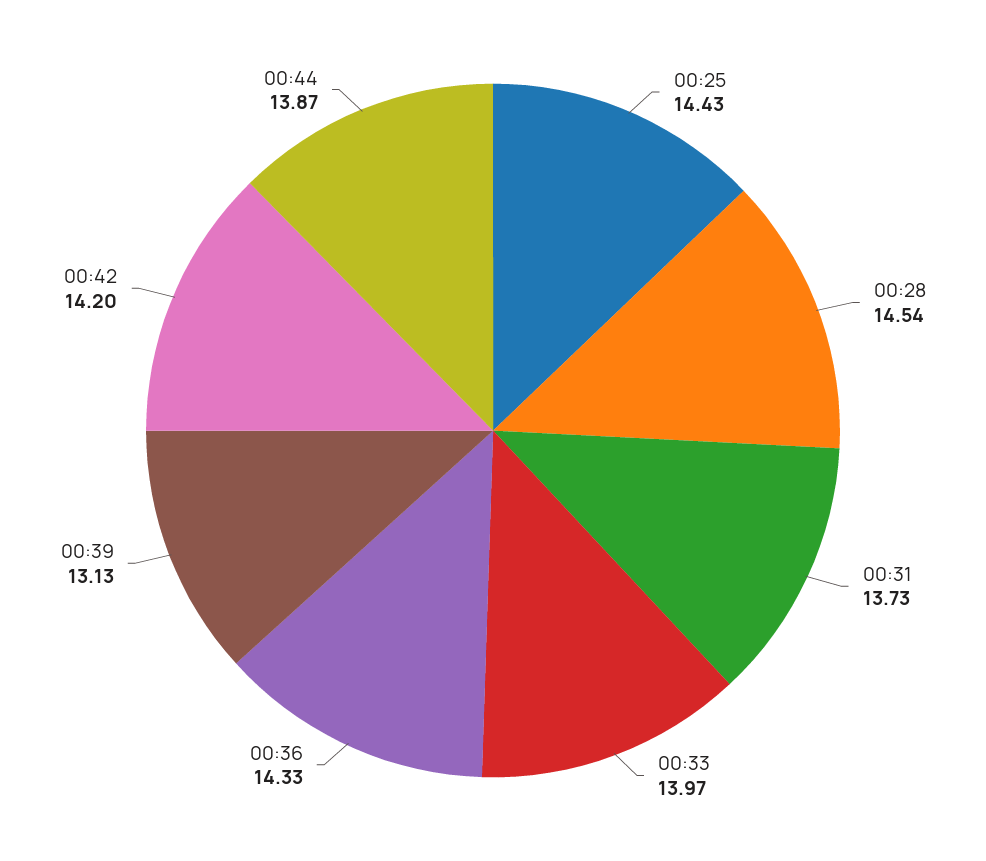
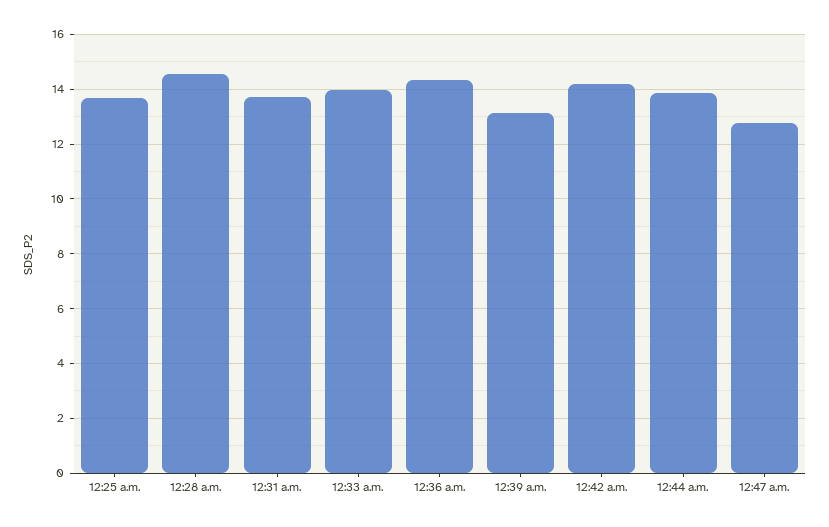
00:25: 14.43 -> 13.75
12:47 a.m.: none -> 12.75

